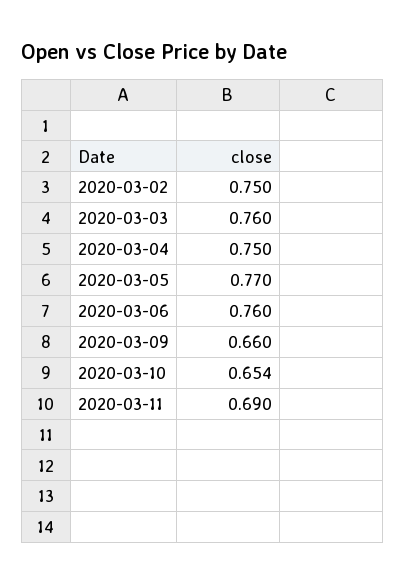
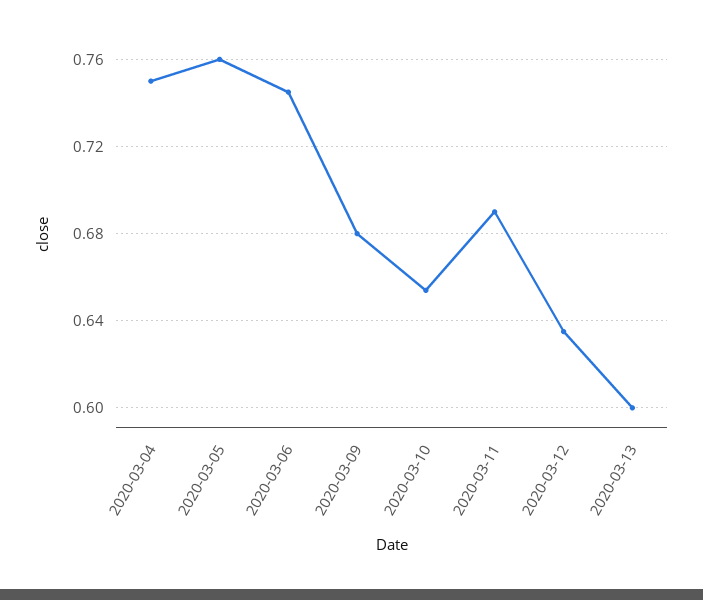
2020-03-02: 0.75 -> none
2020-03-03: 0.76 -> none
2020-03-05: 0.77 -> 0.76
2020-03-06: 0.76 -> 0.745
2020-03-09: 0.66 -> 0.68
2020-03-12: none -> 0.635
2020-03-13: none -> 0.6

